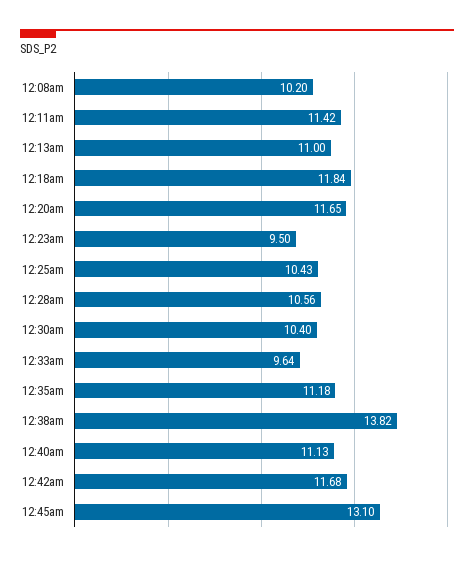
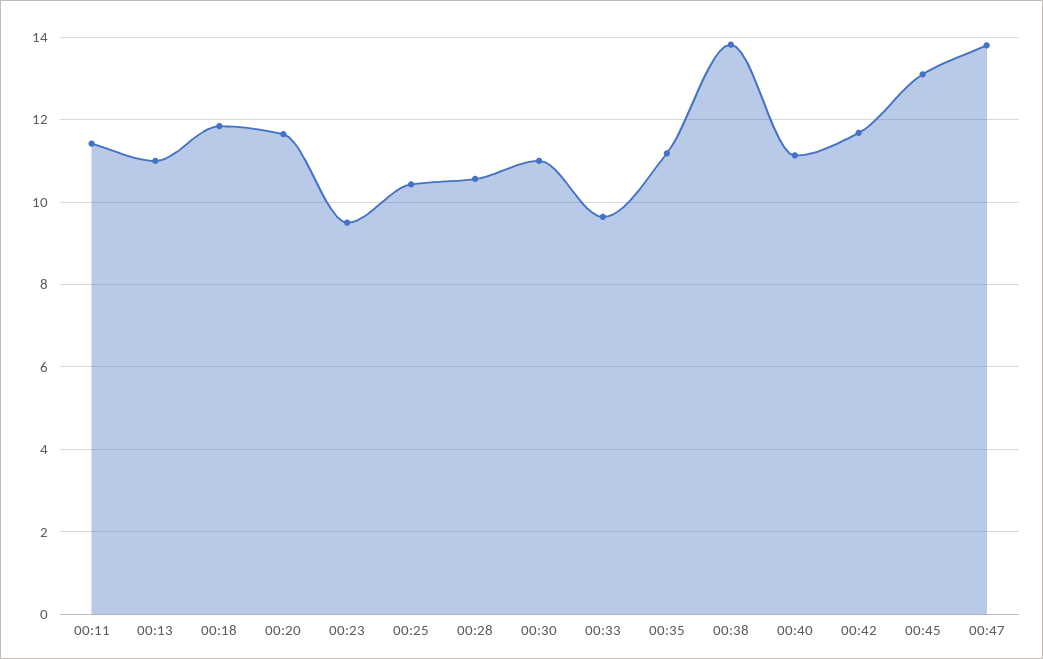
12:08am: 10.2 -> none
12:30am: 10.4 -> 11
00:47: none -> 13.8

